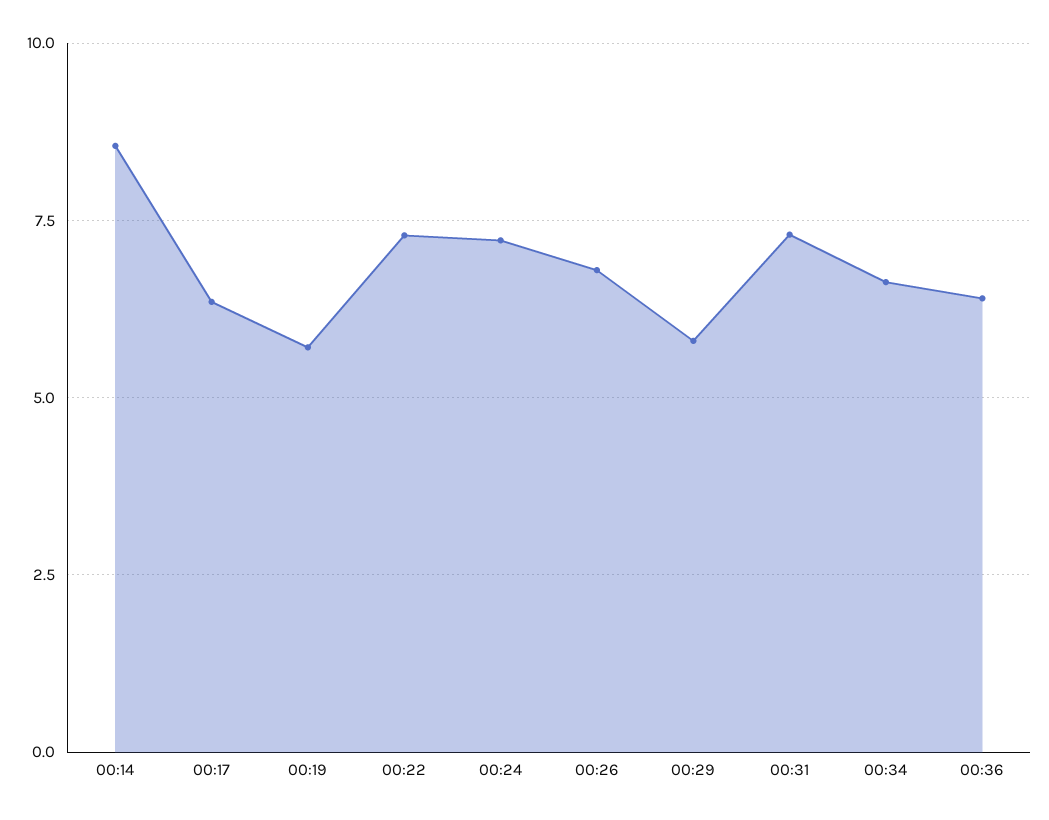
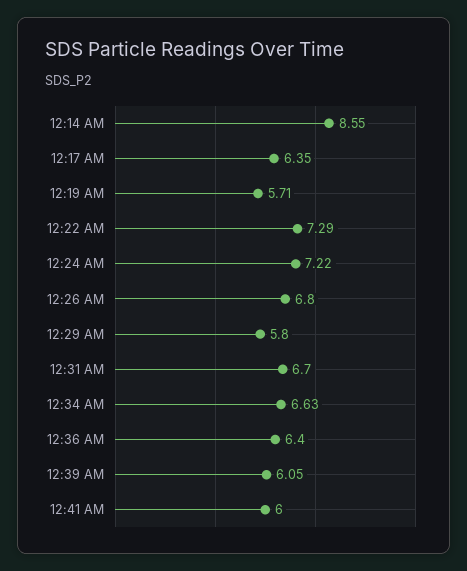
00:31: 7.25 -> 6.7
12:39 AM: none -> 6.05
12:41 AM: none -> 6

